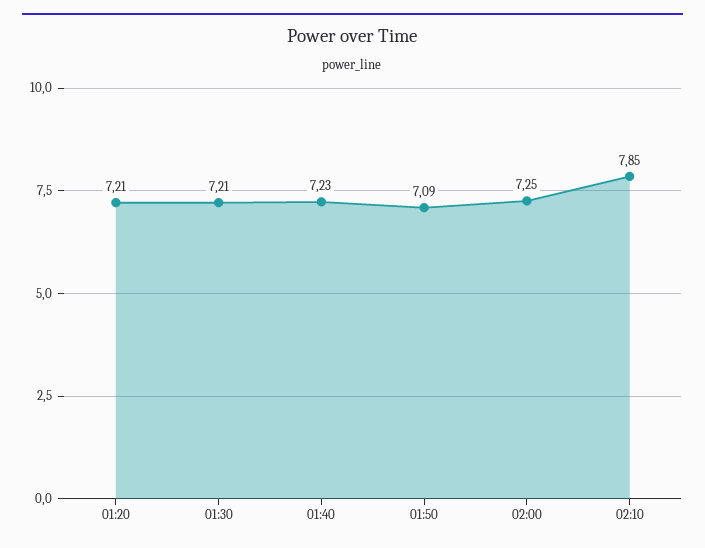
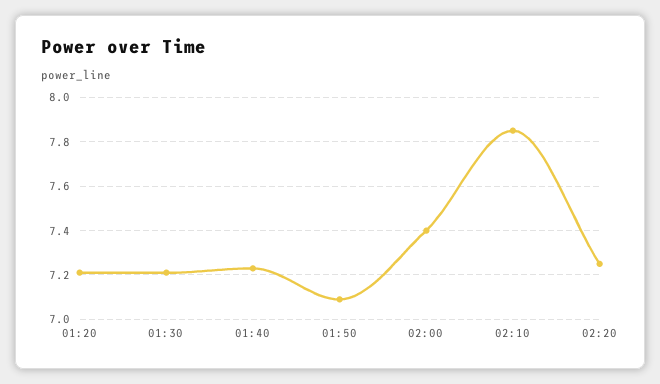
02:00: 7.25 -> 7.4
02:20: none -> 7.25

